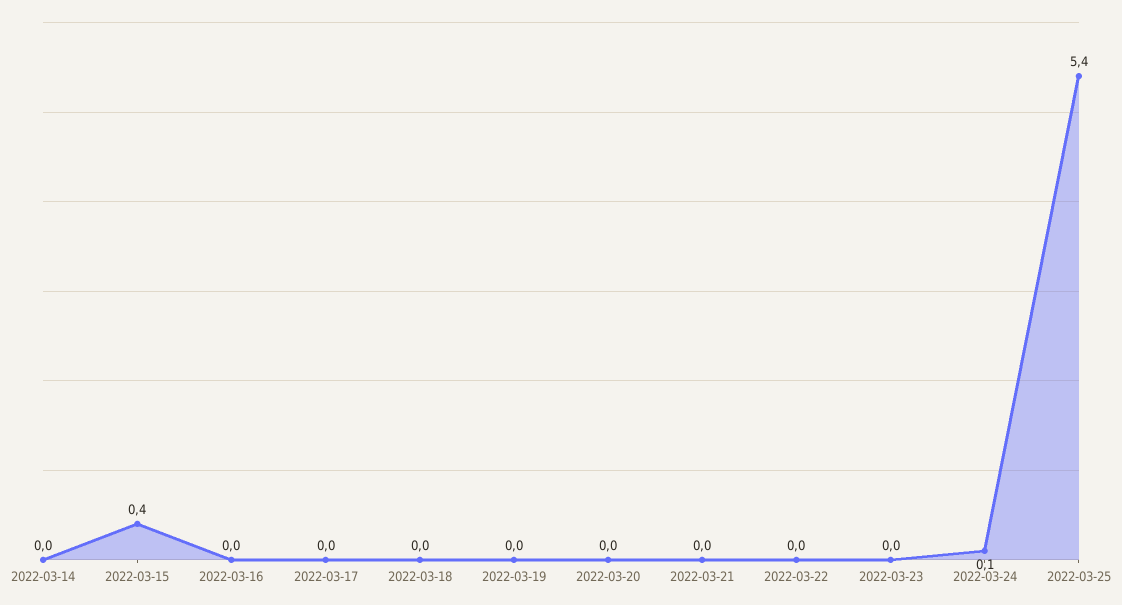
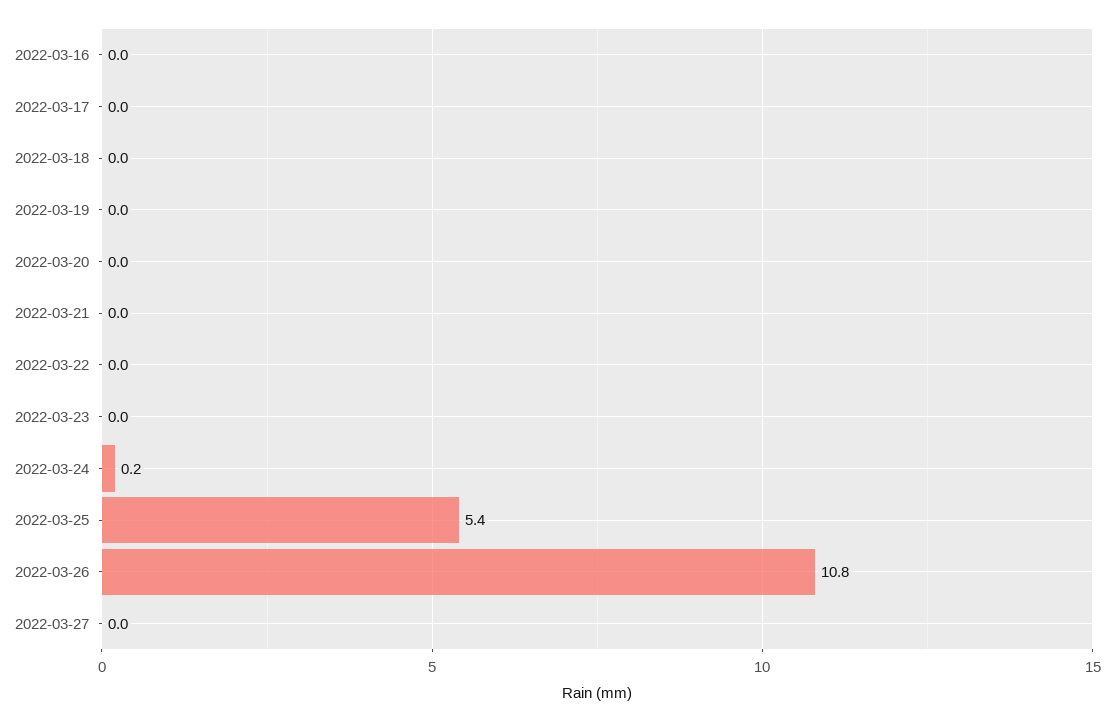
2022-03-14: 0 -> none
2022-03-15: 0.4 -> none
2022-03-24: 0.1 -> 0.2
2022-03-26: none -> 10.8
2022-03-27: none -> 0

